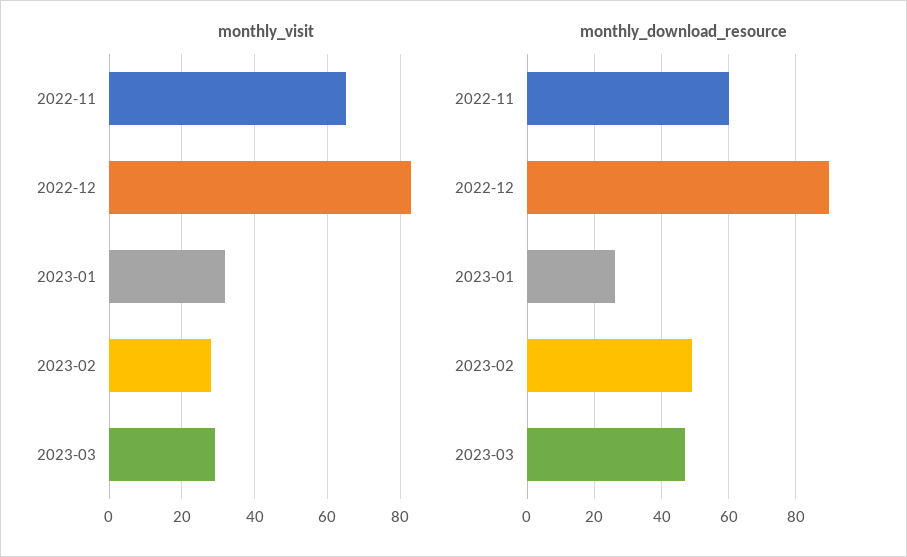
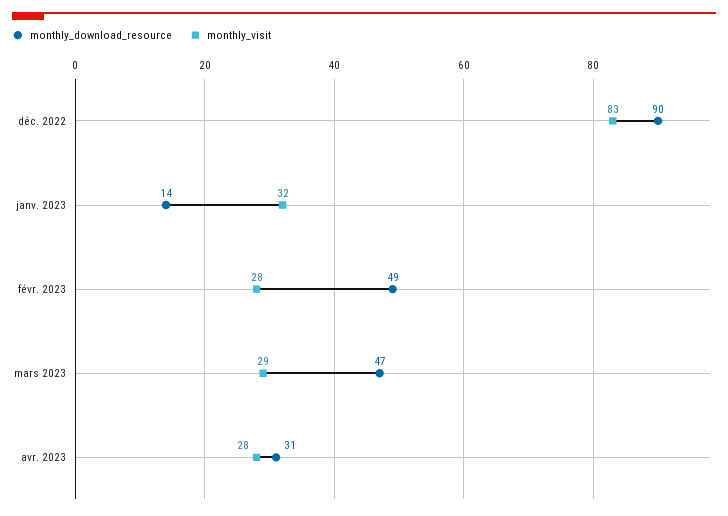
monthly_visit, 2022-11: 65 -> none
monthly_download_resource, 2022-11: 60 -> none
monthly_download_resource, 2023-01: 25 -> 14
monthly_download_resource, avr. 2023: none -> 31
monthly_visit, avr. 2023: none -> 28

